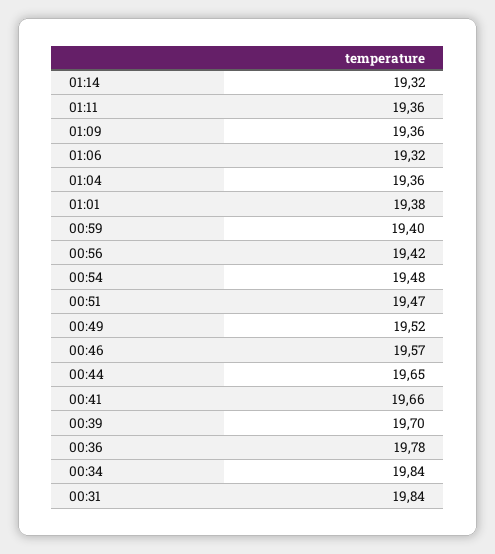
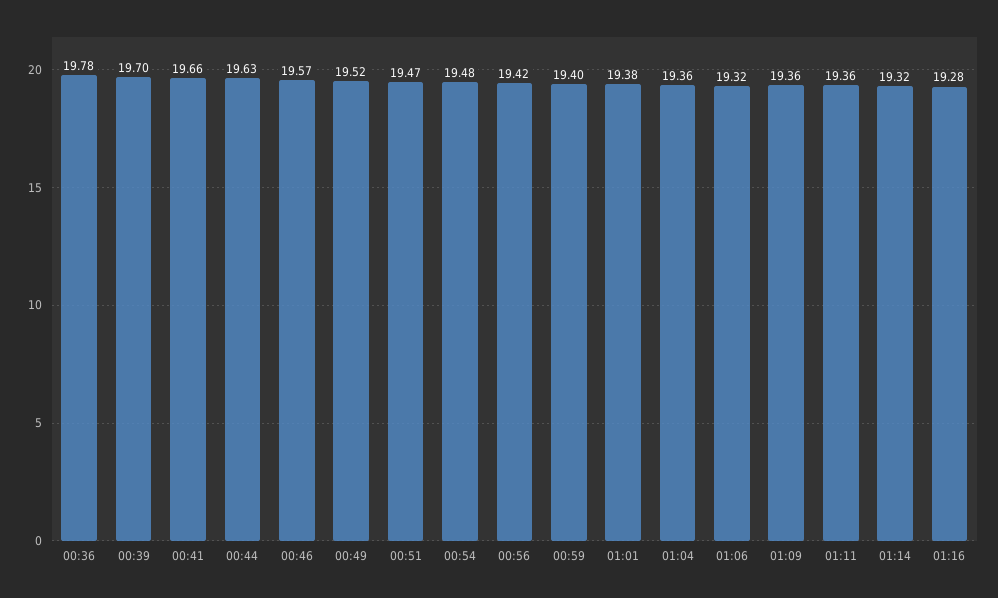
00:44: 19.65 -> 19.63
00:34: 19.84 -> none
00:31: 19.84 -> none
01:16: none -> 19.28

